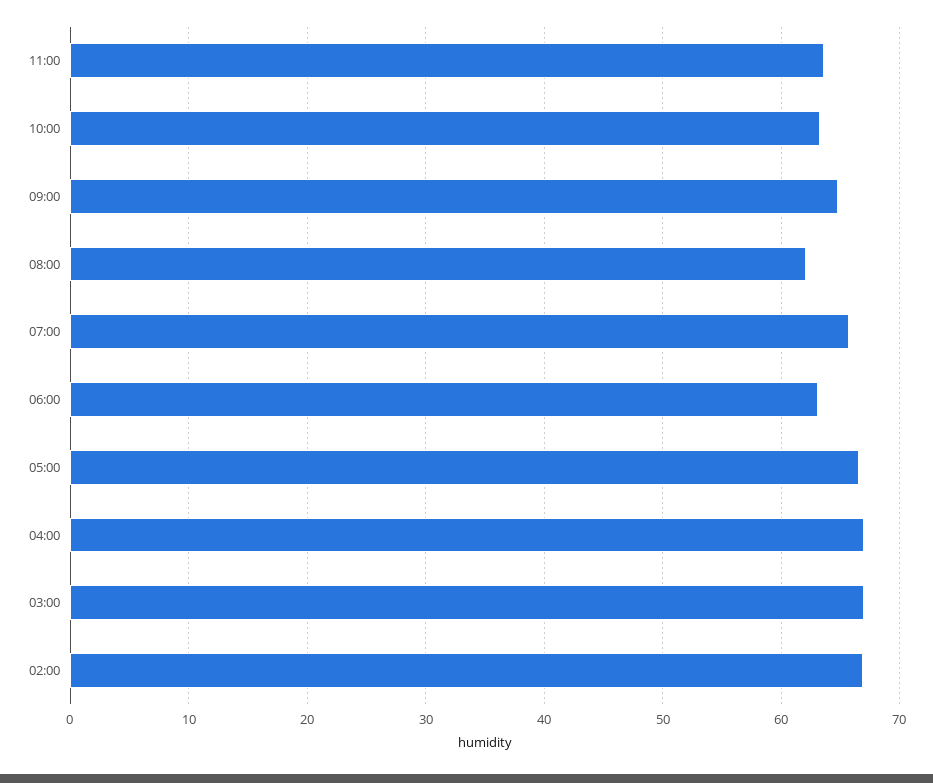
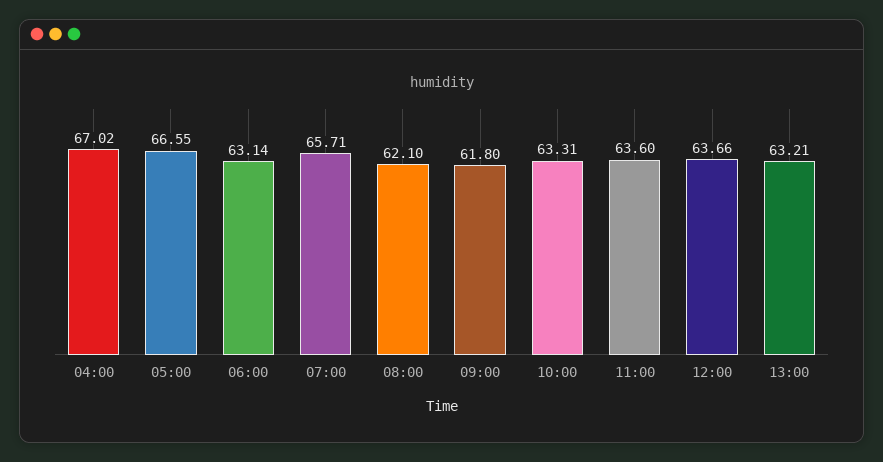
09:00: 65 -> 61.8
03:00: 67 -> none
02:00: 67 -> none
12:00: none -> 63.66
13:00: none -> 63.21

